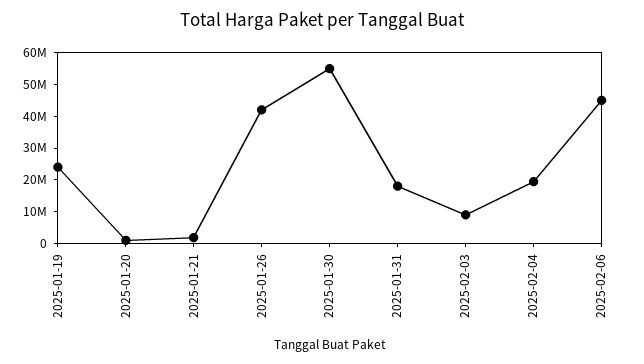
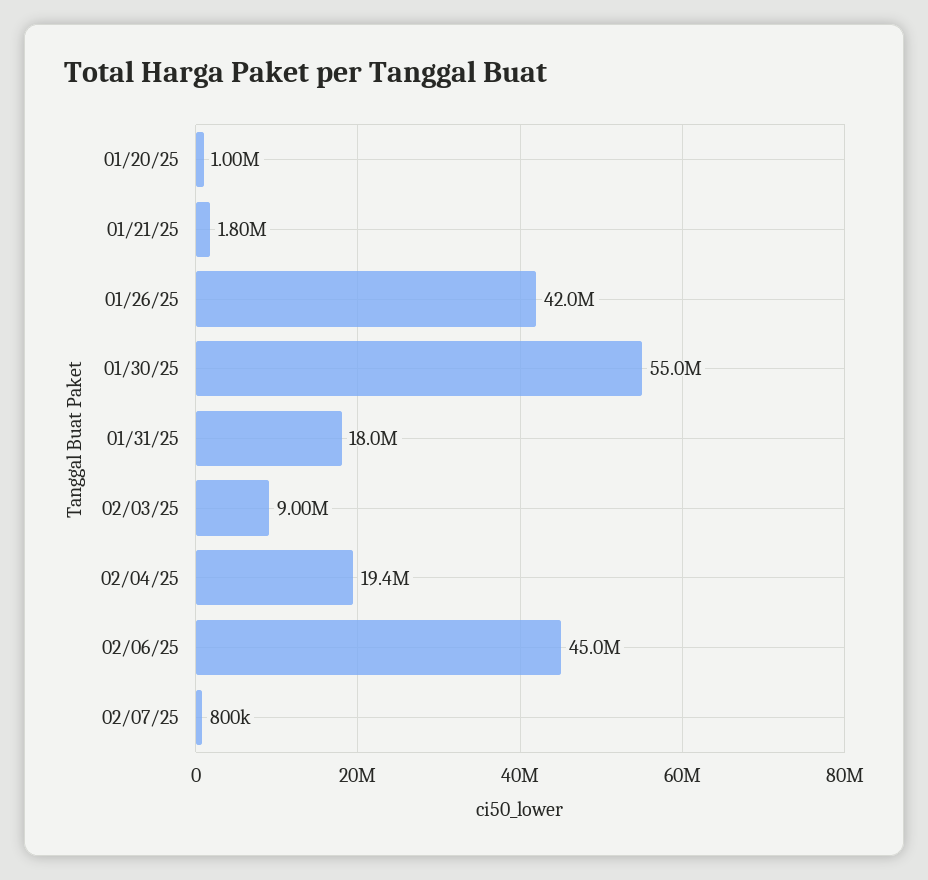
2025-01-19: 25000000 -> none
02/07/25: none -> 800000

